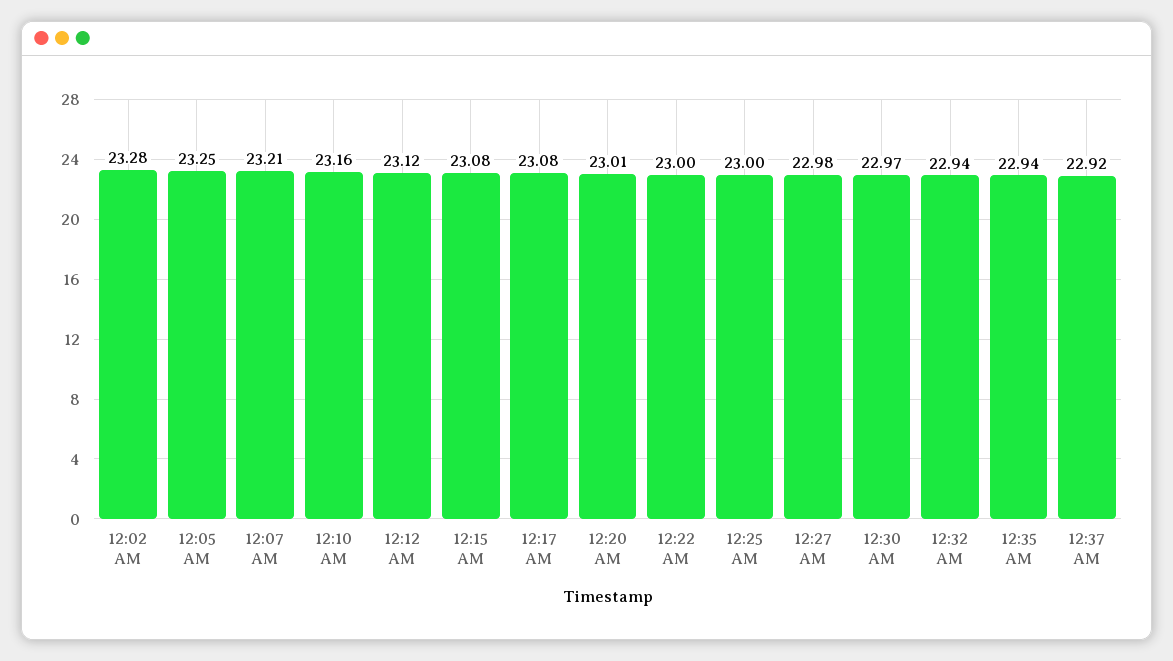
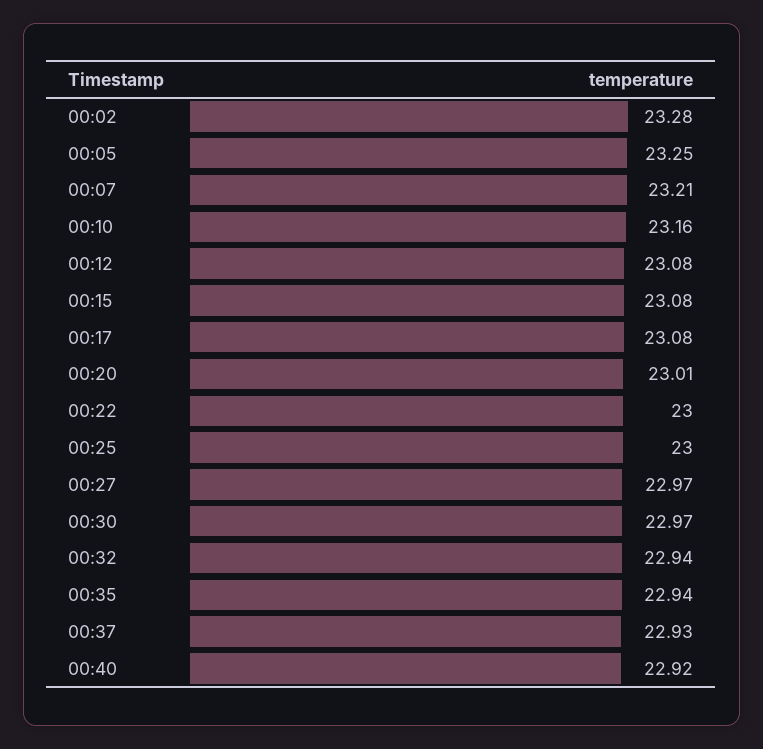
12:12 AM: 23.12 -> 23.08
12:27 AM: 22.98 -> 22.97
12:37 AM: 22.92 -> 22.93
00:40: none -> 22.92

